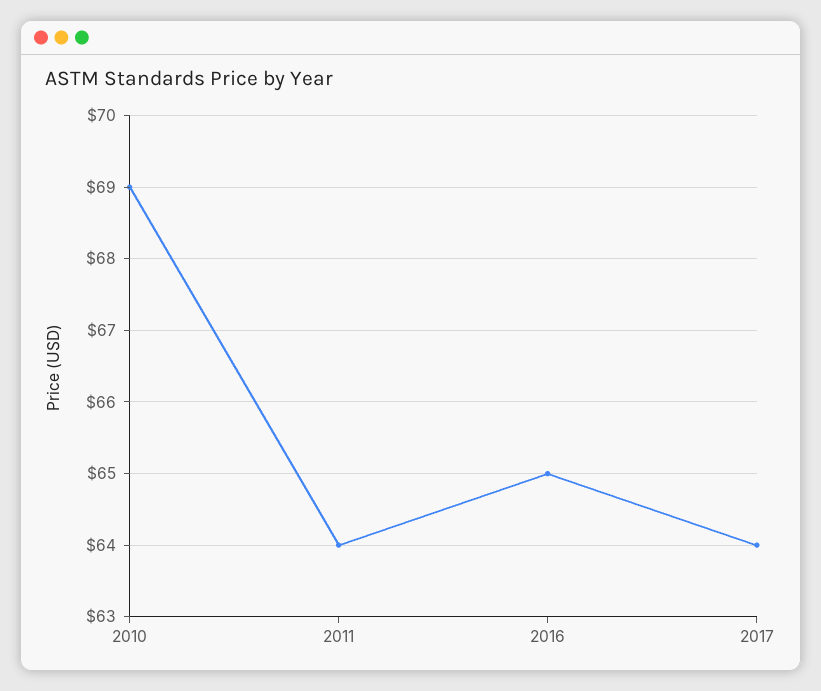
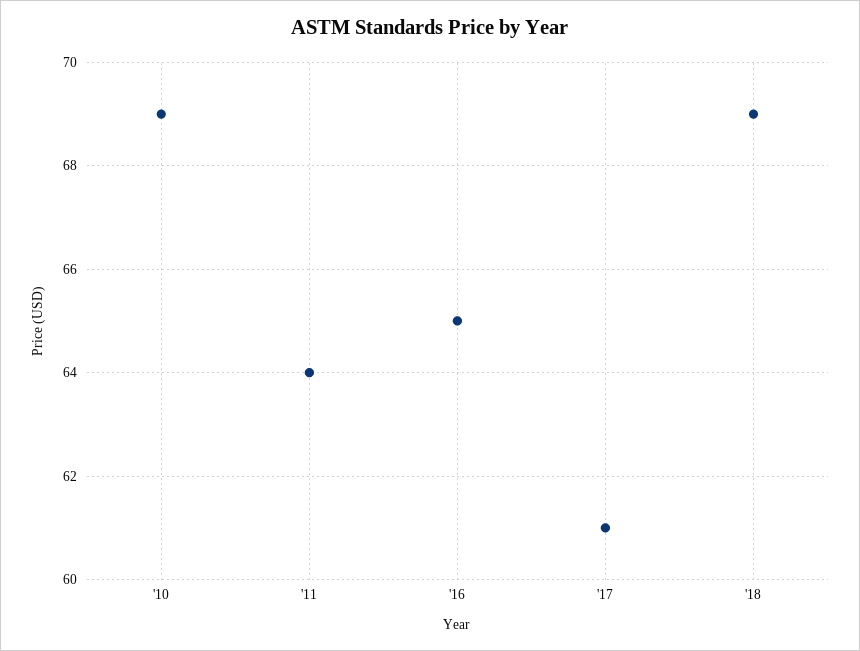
2017: 64 -> 61
'18: none -> 69

